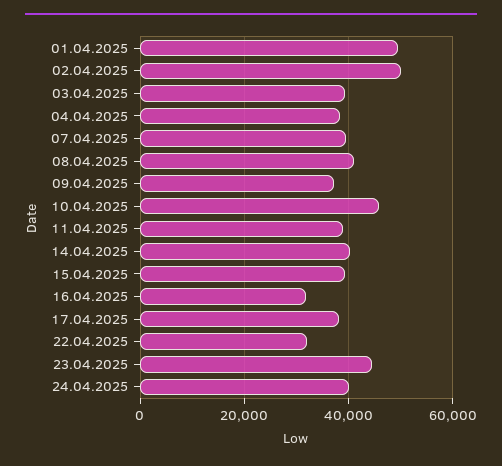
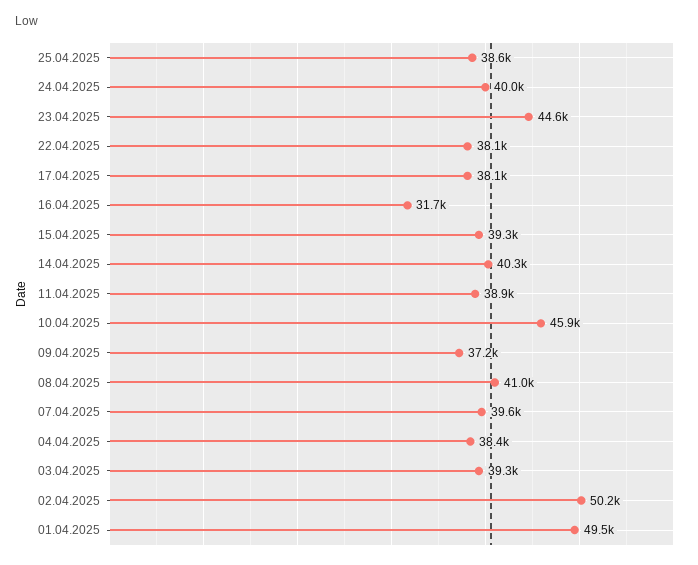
22.04.2025: 32000 -> 38100
25.04.2025: none -> 38600

